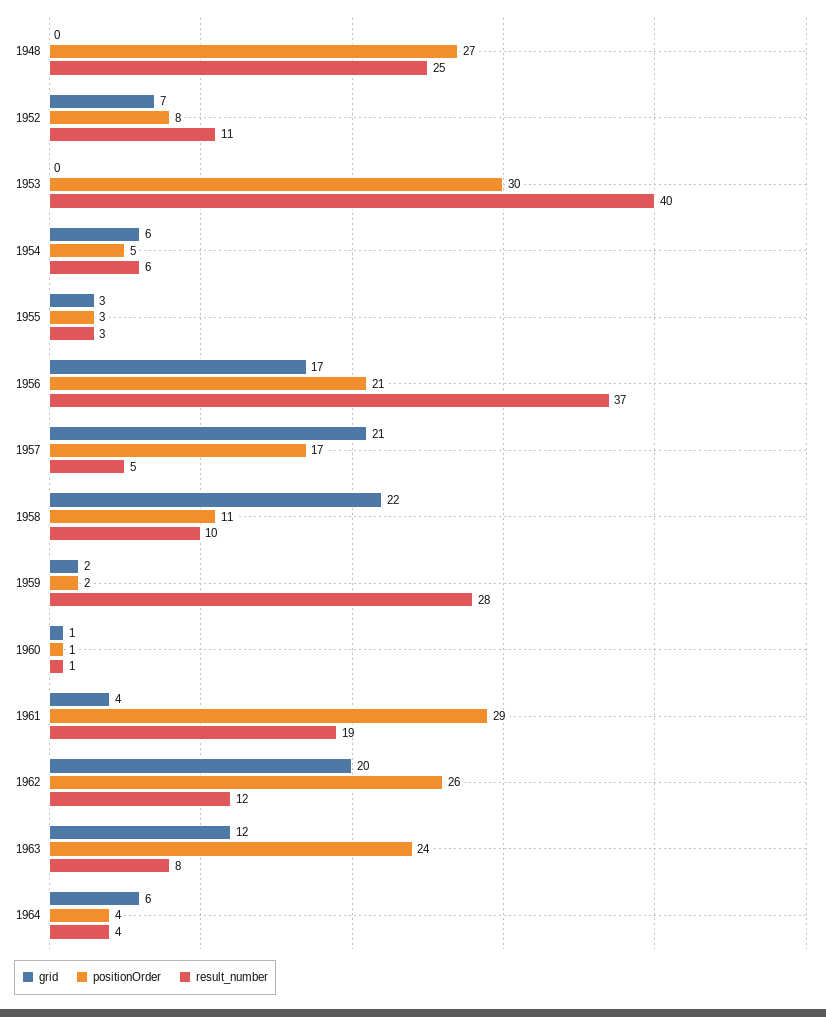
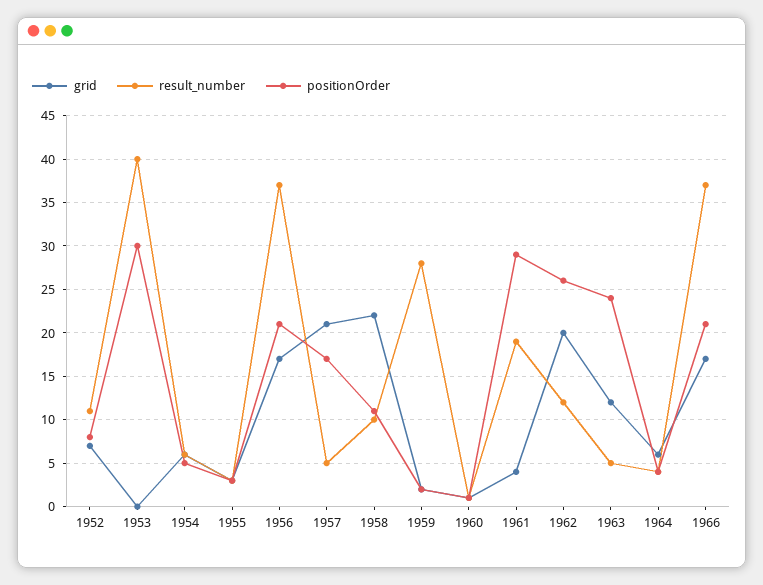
grid, 1948: 0 -> none
positionOrder, 1948: 27 -> none
result_number, 1948: 25 -> none
result_number, 1963: 8 -> 5
grid, 1966: none -> 17
result_number, 1966: none -> 37
positionOrder, 1966: none -> 21

